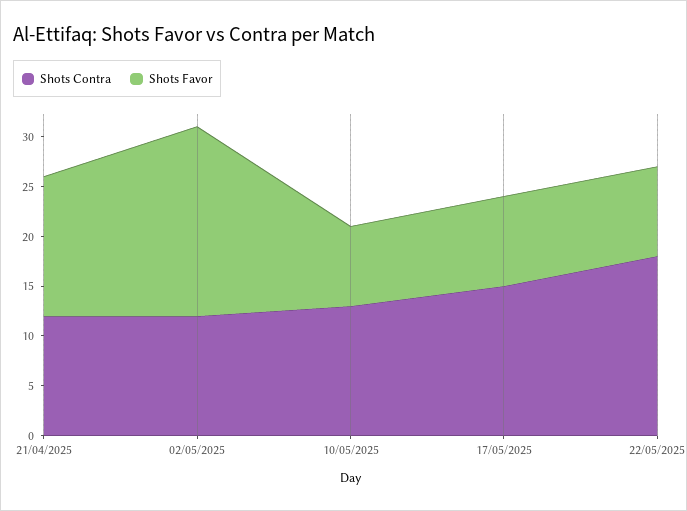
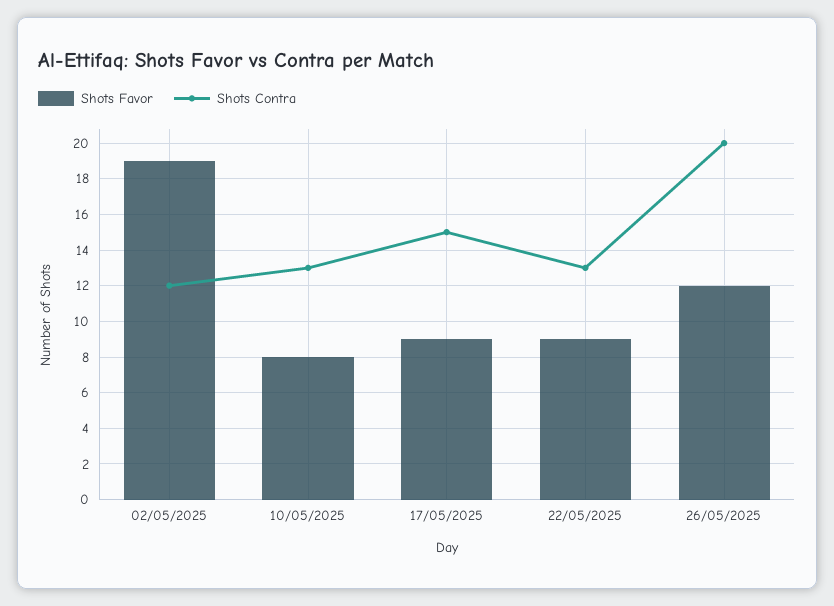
Shots Contra, 21/04/2025: 12 -> none
Shots Favor, 21/04/2025: 14 -> none
Shots Contra, 22/05/2025: 18 -> 13
Shots Favor, 26/05/2025: none -> 12
Shots Contra, 26/05/2025: none -> 20

